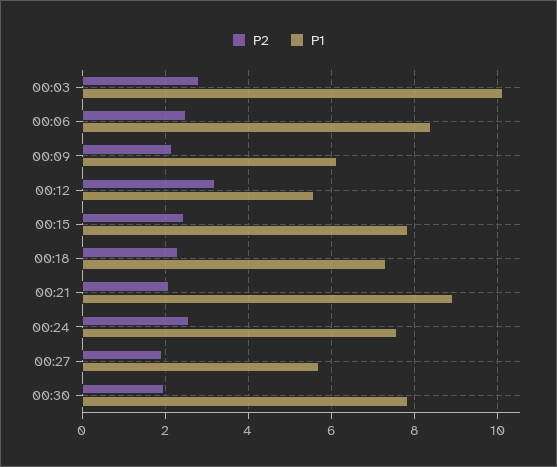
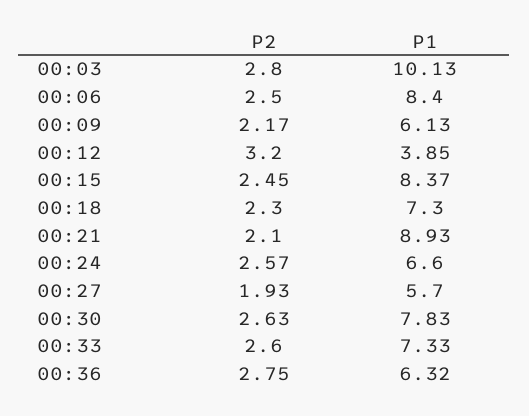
P1, 00:12: 5.6 -> 3.85
P1, 00:15: 7.8 -> 8.37
P1, 00:24: 7.6 -> 6.6
P2, 00:30: 2 -> 2.63
P2, 00:33: none -> 2.6
P1, 00:33: none -> 7.33
P2, 00:36: none -> 2.75
P1, 00:36: none -> 6.32

